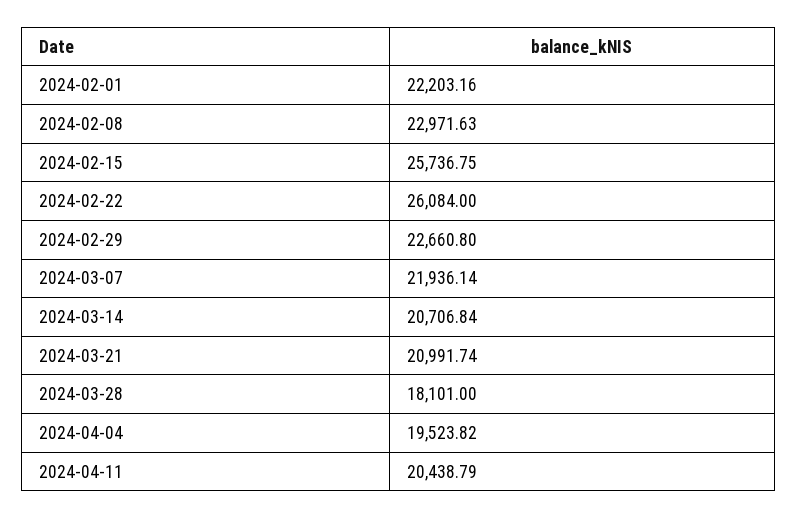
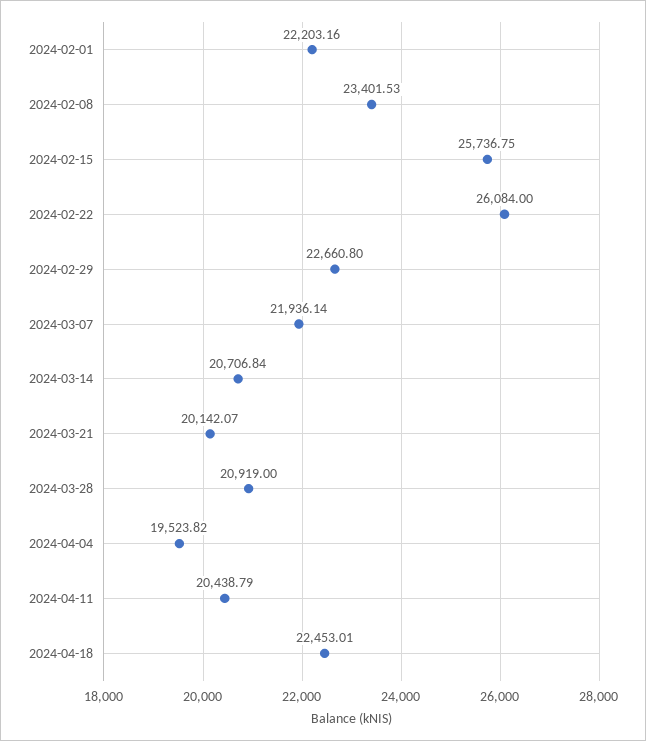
2024-02-08: 22971.63 -> 23401.53
2024-03-21: 20991.74 -> 20142.07
2024-03-28: 18101 -> 20919
2024-04-18: none -> 22453.01

